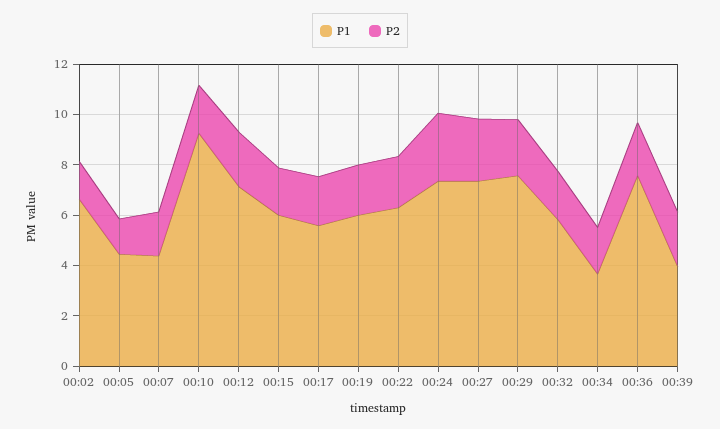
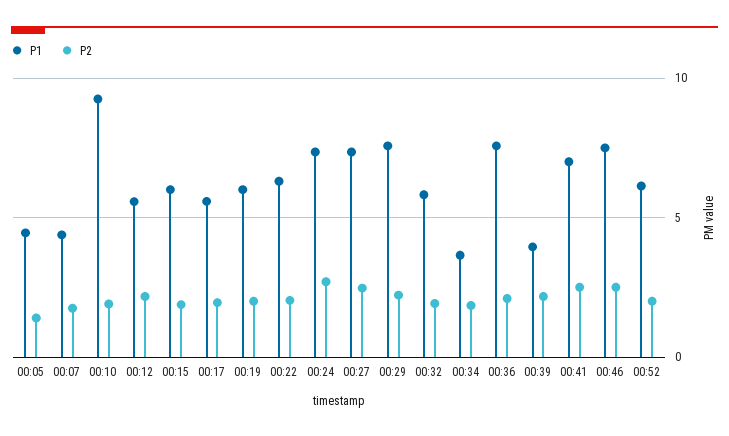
P1, 00:02: 6.5 -> none
P2, 00:02: 1.5 -> none
P1, 00:12: 7 -> 5.5
P1, 00:41: none -> 7
P2, 00:41: none -> 2.5
P1, 00:46: none -> 7.5
P2, 00:46: none -> 2.5
P1, 00:52: none -> 6
P2, 00:52: none -> 2

